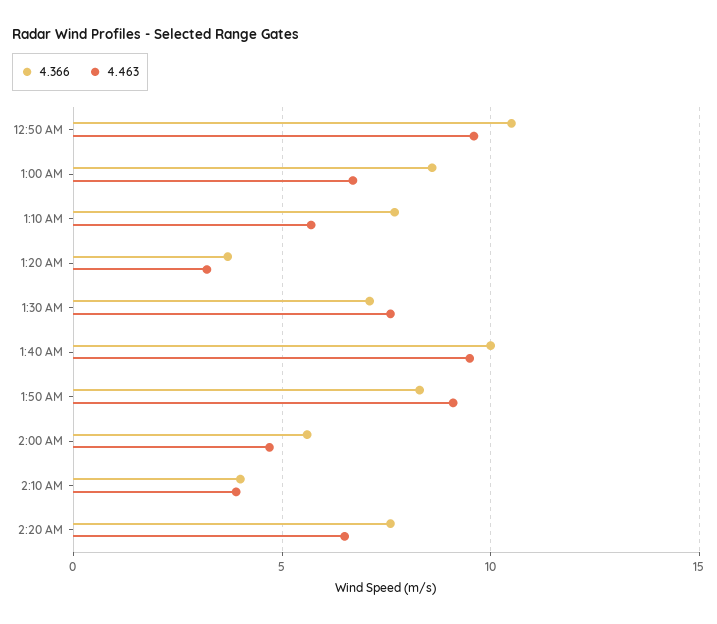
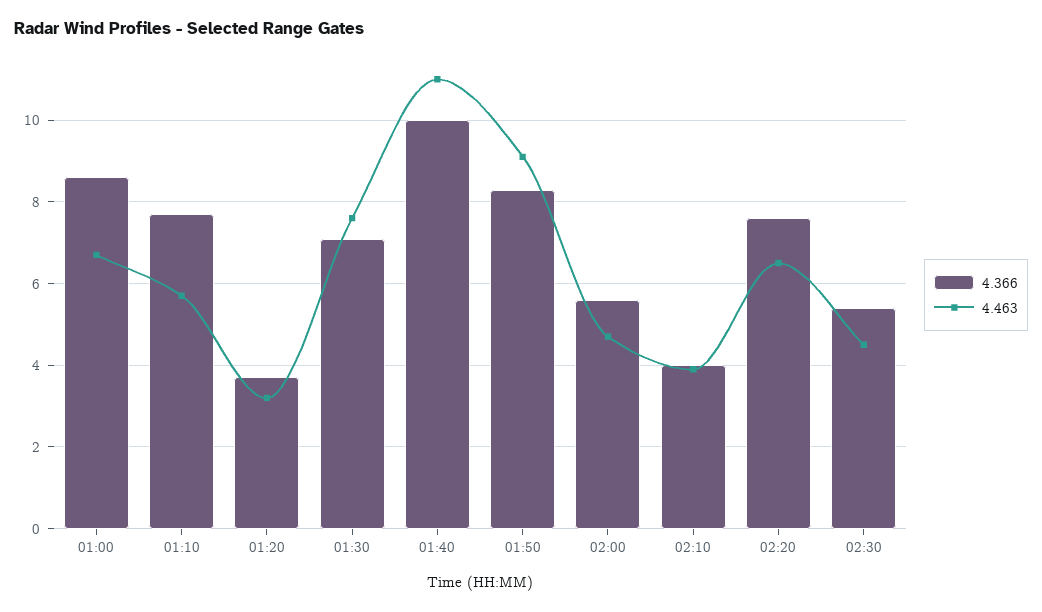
4.366, 12:50 AM: 10.5 -> none
4.463, 12:50 AM: 9.5 -> none
4.463, 1:40 AM: 9.5 -> 11
4.366, 02:30: none -> 5.5
4.463, 02:30: none -> 4.5

